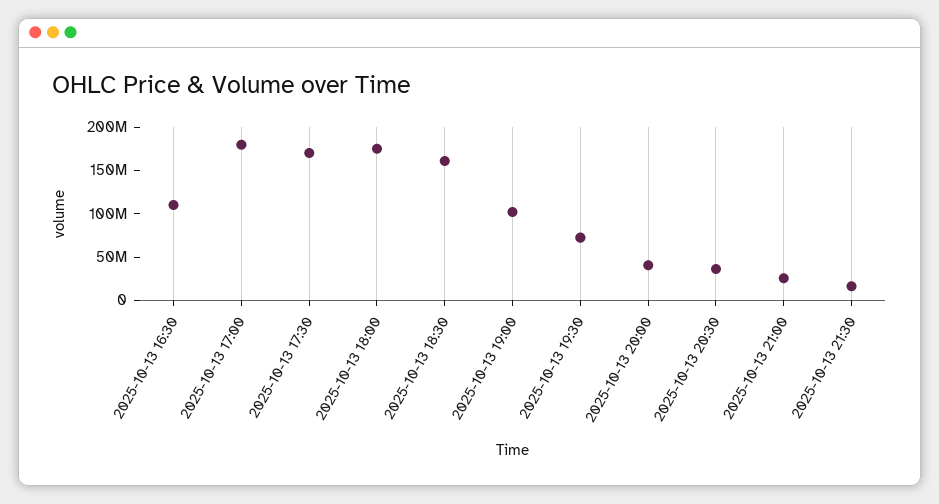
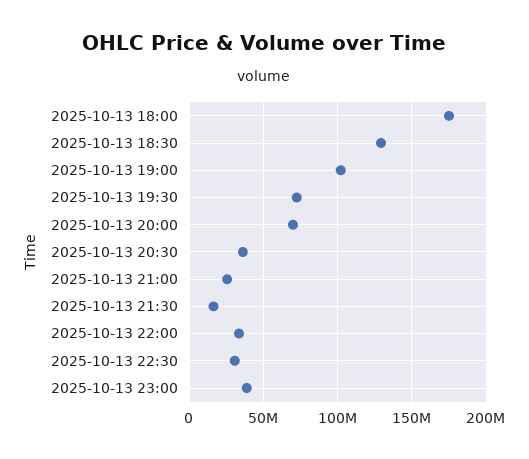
2025-10-13 16:30: 110000000 -> none
2025-10-13 17:00: 180000000 -> none
2025-10-13 17:30: 170000000 -> none
2025-10-13 18:30: 160000000 -> 130000000
2025-10-13 20:00: 40000000 -> 70000000
2025-10-13 22:00: none -> 35000000
2025-10-13 22:30: none -> 30000000
2025-10-13 23:00: none -> 40000000

